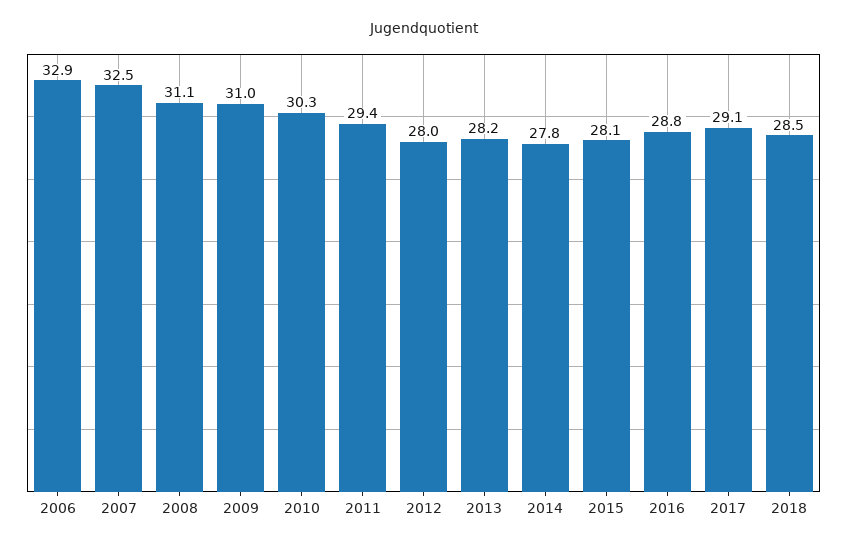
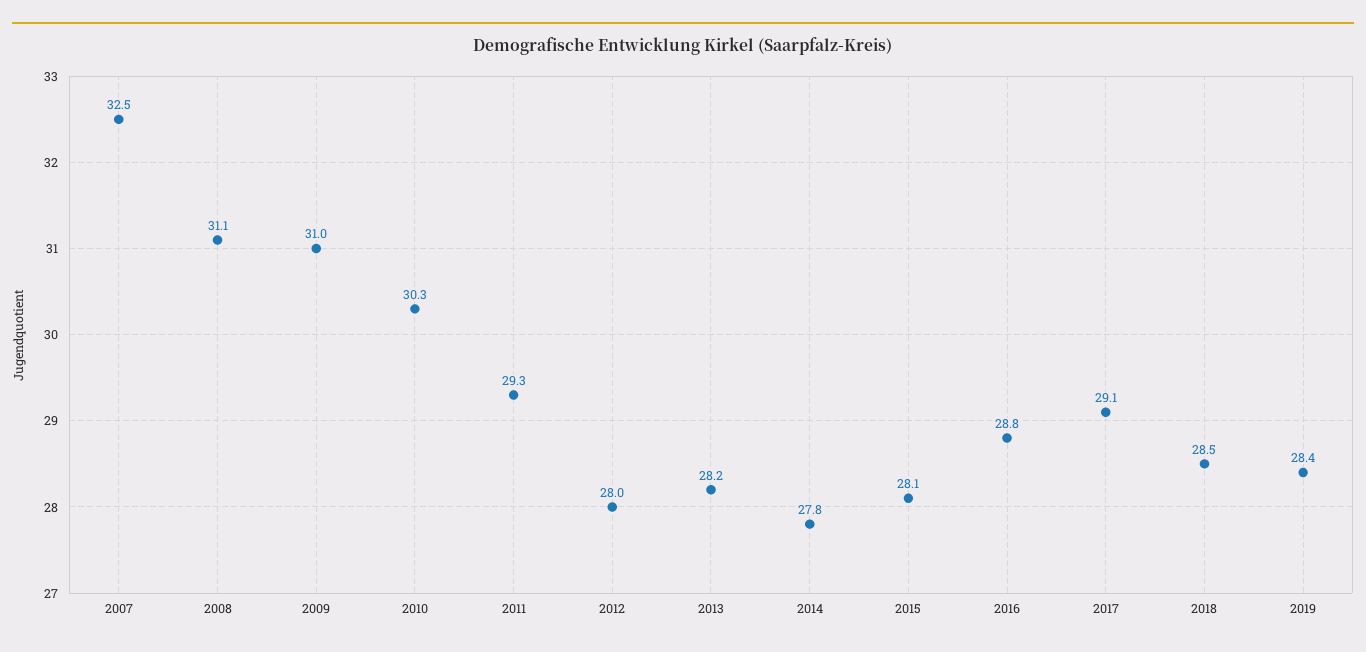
2006: 32.9 -> none
2011: 29.4 -> 29.3
2019: none -> 28.4

